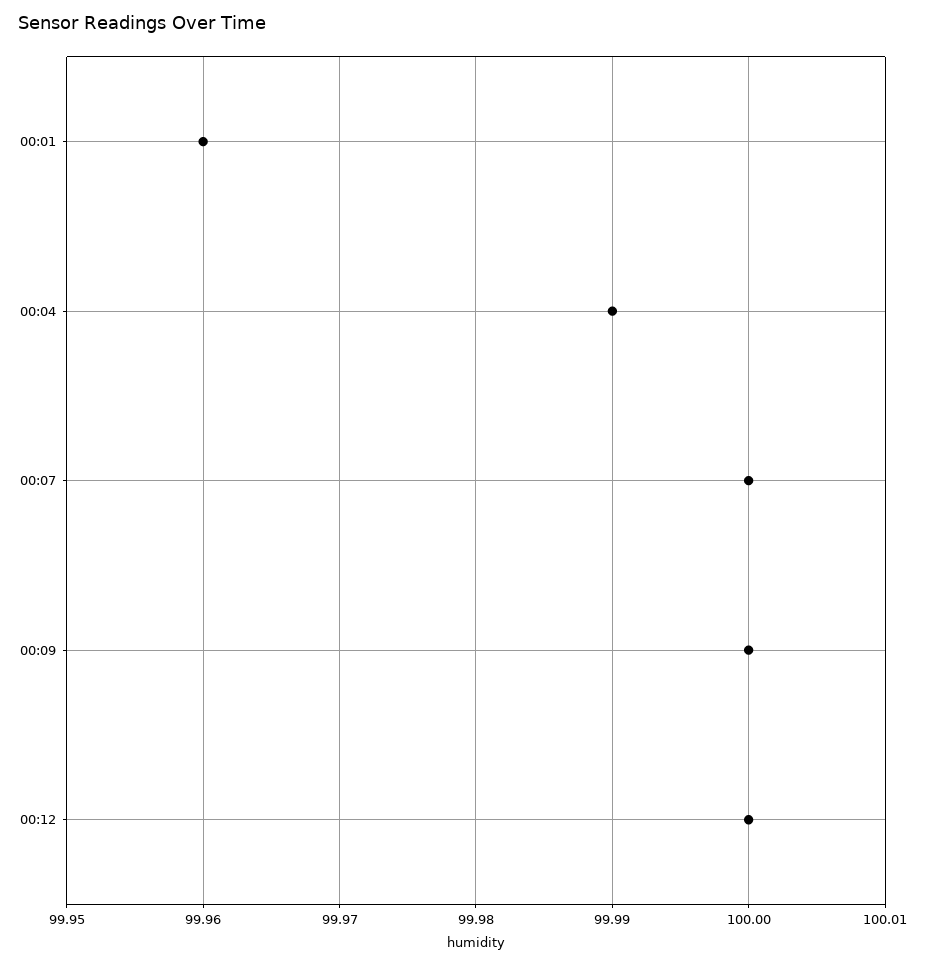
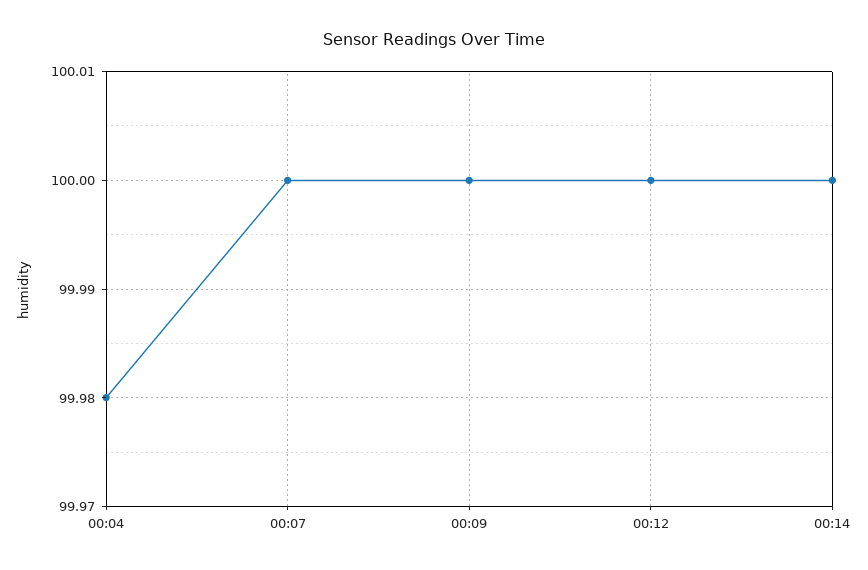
00:01: 99.96 -> none
00:04: 99.99 -> 99.98
00:14: none -> 100

